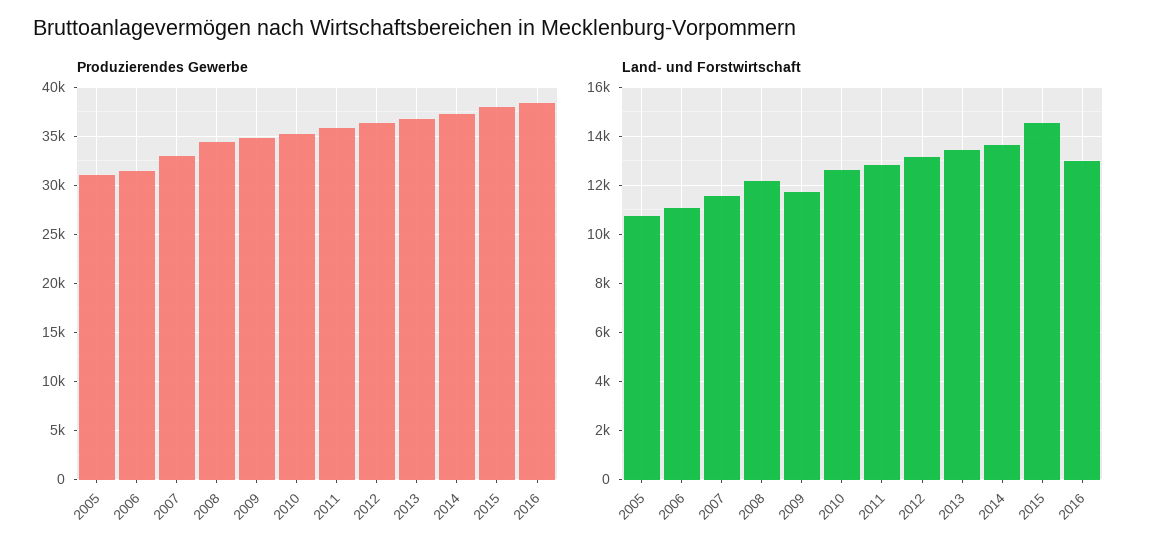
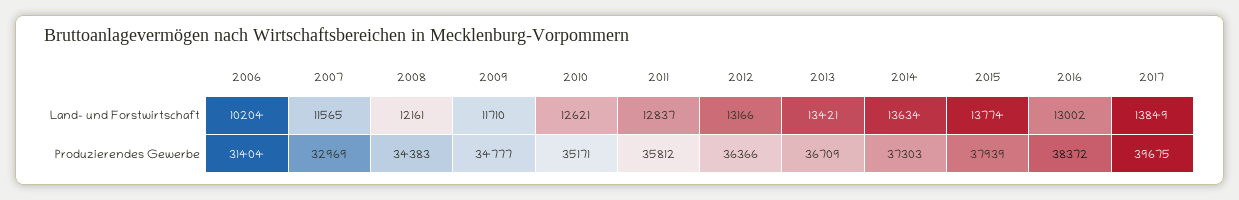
Produzierendes Gewerbe, 2005: 31000 -> none
Land- und Forstwirtschaft, 2005: 10750 -> none
Land- und Forstwirtschaft, 2006: 11000 -> 10204
Land- und Forstwirtschaft, 2015: 14500 -> 13774
Land- und Forstwirtschaft, 2017: none -> 13849
Produzierendes Gewerbe, 2017: none -> 39675

